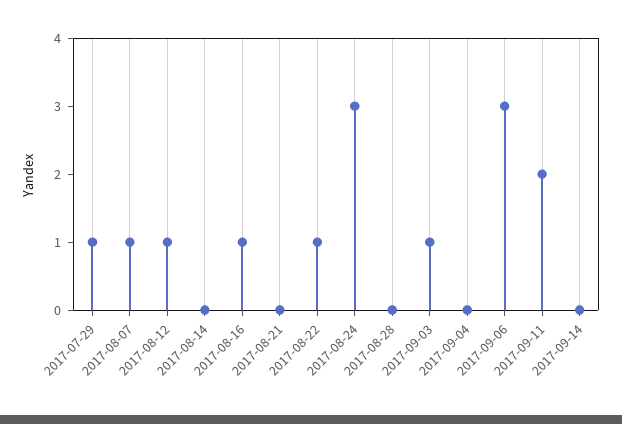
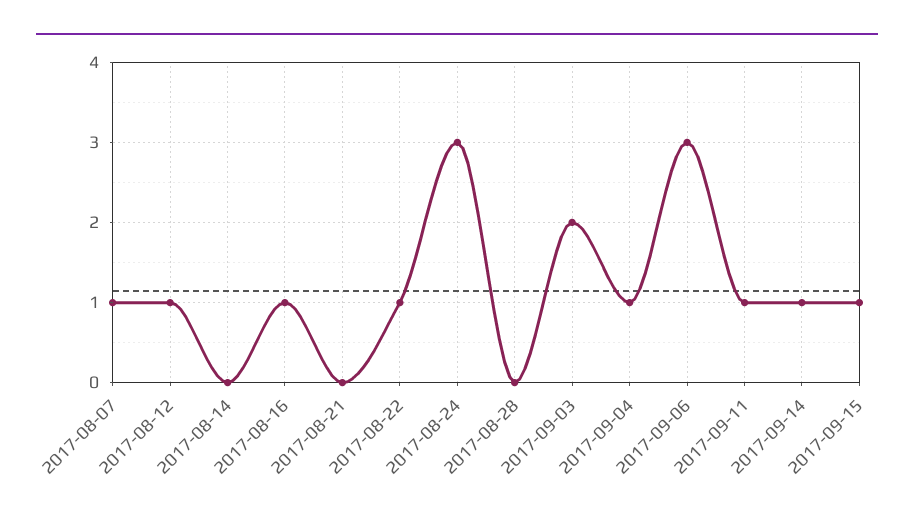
2017-07-29: 1 -> none
2017-09-03: 1 -> 2
2017-09-04: 0 -> 1
2017-09-11: 2 -> 1
2017-09-14: 0 -> 1
2017-09-15: none -> 1

